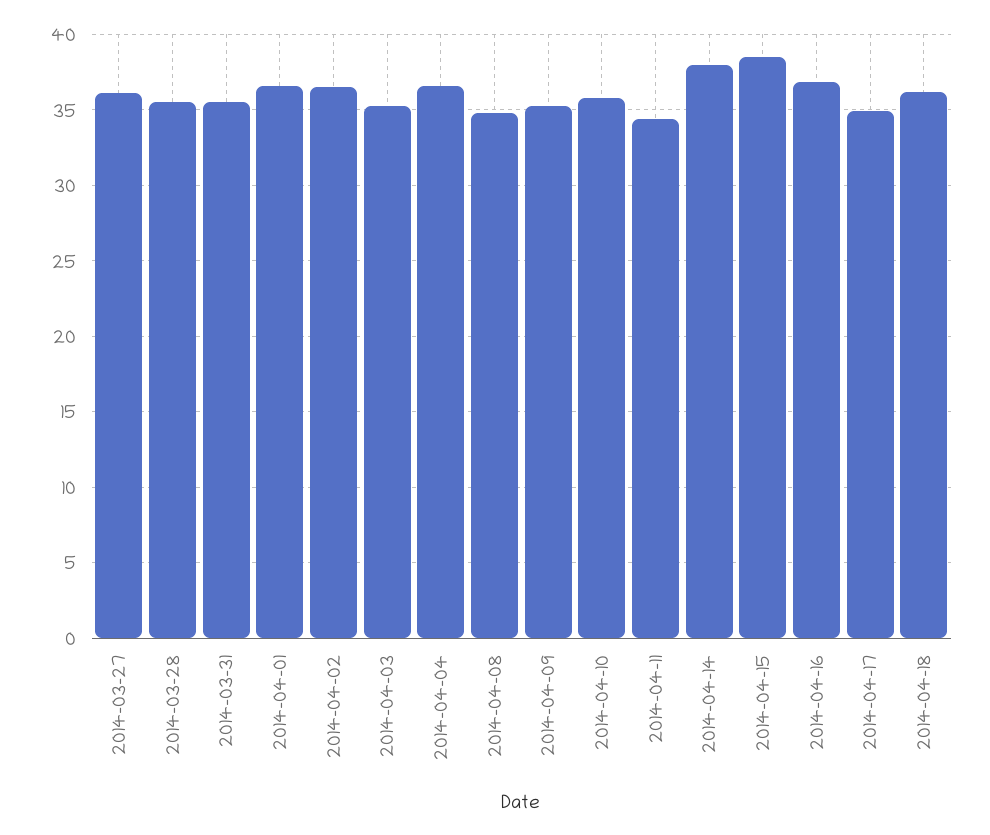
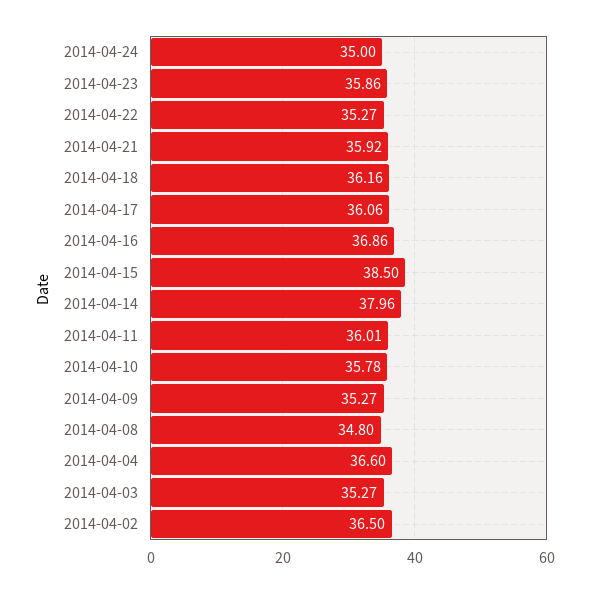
2014-03-27: 36 -> none
2014-03-28: 35.5 -> none
2014-03-31: 35.5 -> none
2014-04-01: 36.5 -> none
2014-04-11: 34.5 -> 36.01
2014-04-17: 35 -> 36.06
2014-04-24: none -> 35
2014-04-23: none -> 35.86
2014-04-22: none -> 35.27
2014-04-21: none -> 35.92

